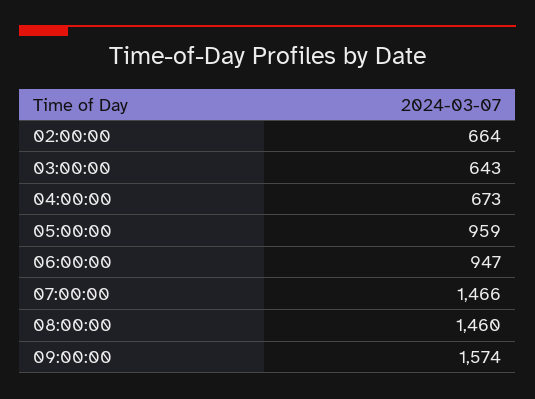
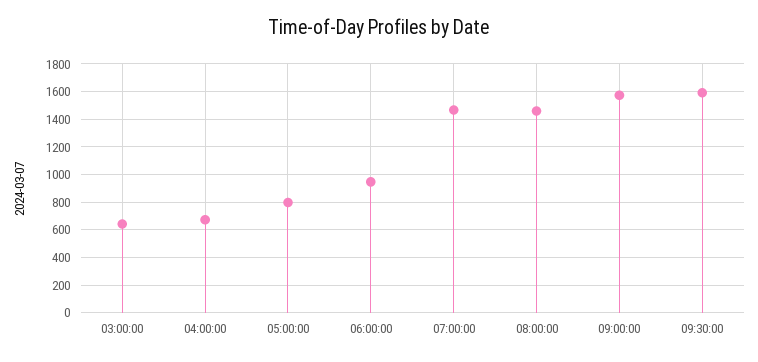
02:00:00: 664 -> none
05:00:00: 959 -> 800
09:30:00: none -> 1600

